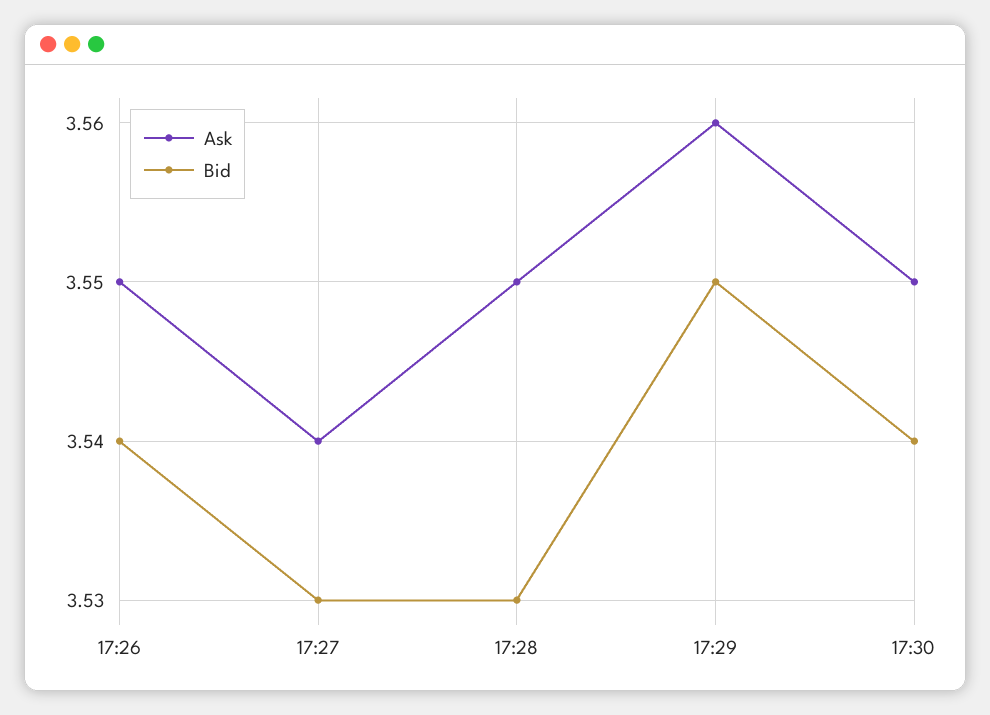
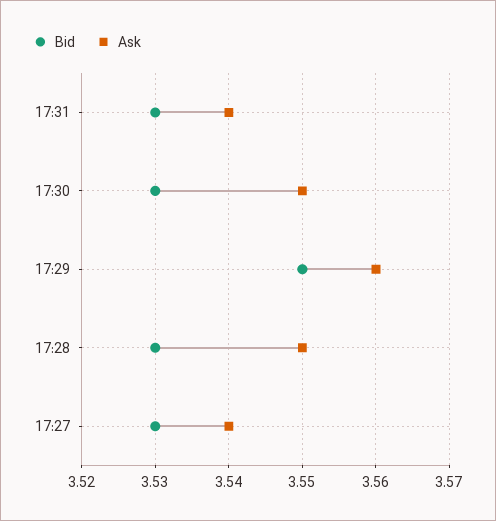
Ask, 17:26: 3.55 -> none
Bid, 17:26: 3.54 -> none
Bid, 17:30: 3.54 -> 3.53
Bid, 17:31: none -> 3.53
Ask, 17:31: none -> 3.54

